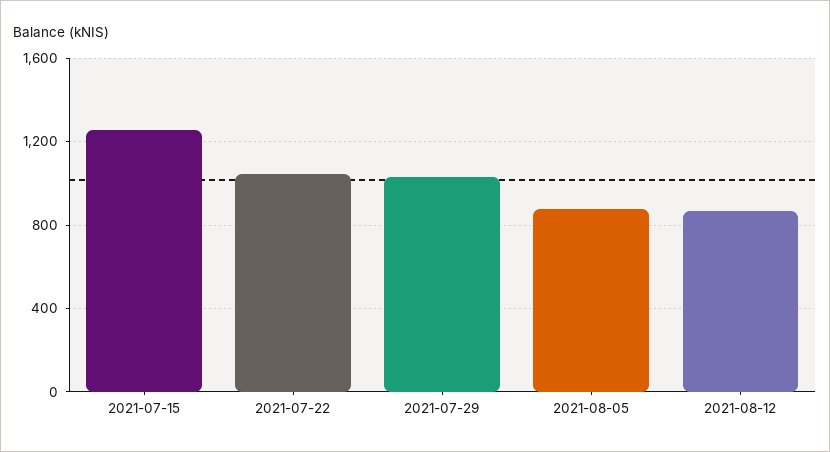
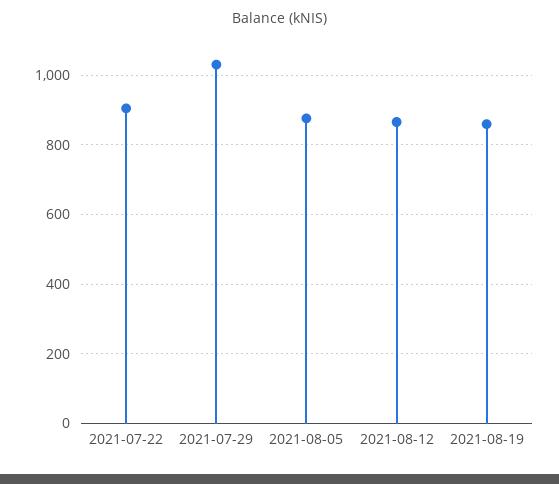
2021-07-15: 1250 -> none
2021-07-22: 1050 -> 900
2021-08-19: none -> 860

